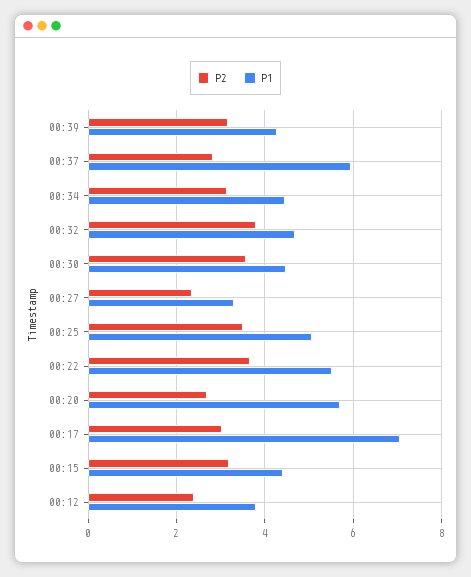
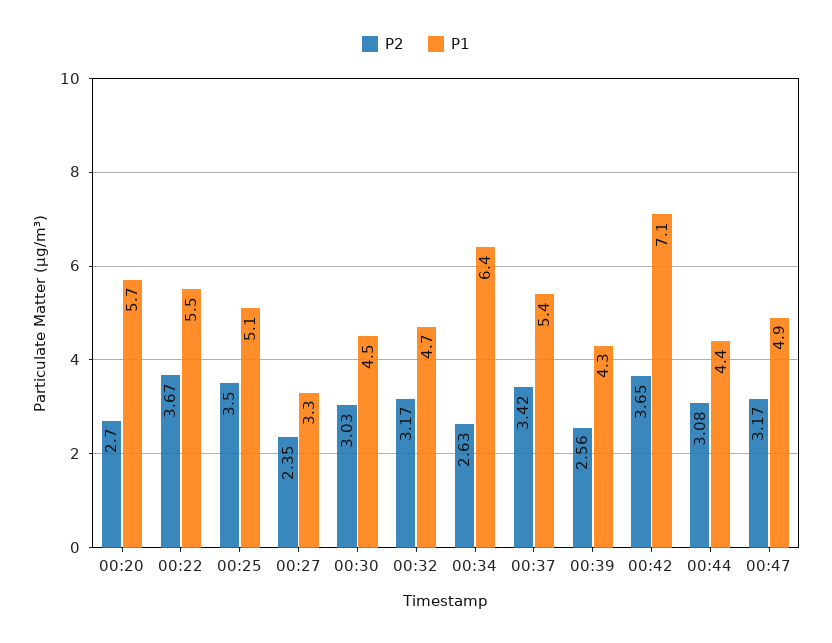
P2, 00:39: 3.2 -> 2.56
P2, 00:37: 2.8 -> 3.42
P1, 00:37: 6 -> 5.4
P2, 00:34: 3.2 -> 2.63
P1, 00:34: 4.4 -> 6.4
P2, 00:32: 3.8 -> 3.17
P2, 00:30: 3.6 -> 3.03
P2, 00:17: 3 -> none
P1, 00:17: 7 -> none
P2, 00:15: 3.2 -> none
P1, 00:15: 4.4 -> none
P2, 00:12: 2.4 -> none
P1, 00:12: 3.8 -> none
P2, 00:42: none -> 3.65
P1, 00:42: none -> 7.1
P2, 00:44: none -> 3.08
P1, 00:44: none -> 4.4
P2, 00:47: none -> 3.17
P1, 00:47: none -> 4.9

